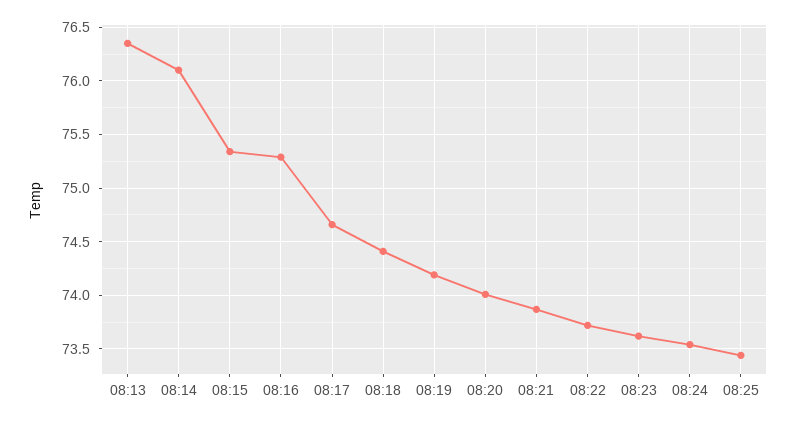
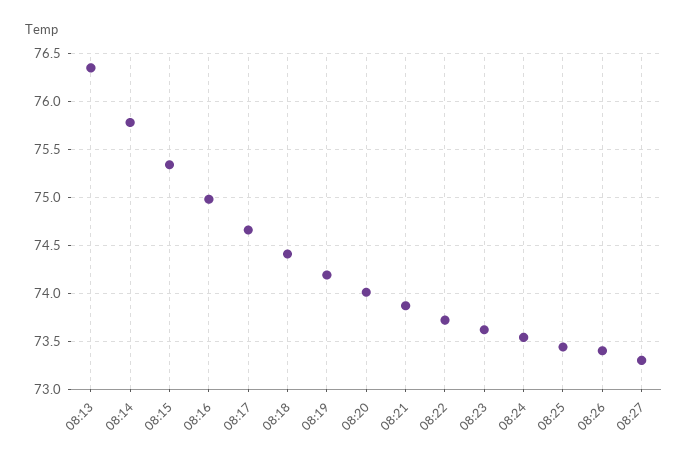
08:14: 76.1 -> 75.8
08:16: 75.3 -> 75
08:26: none -> 73.4
08:27: none -> 73.3

